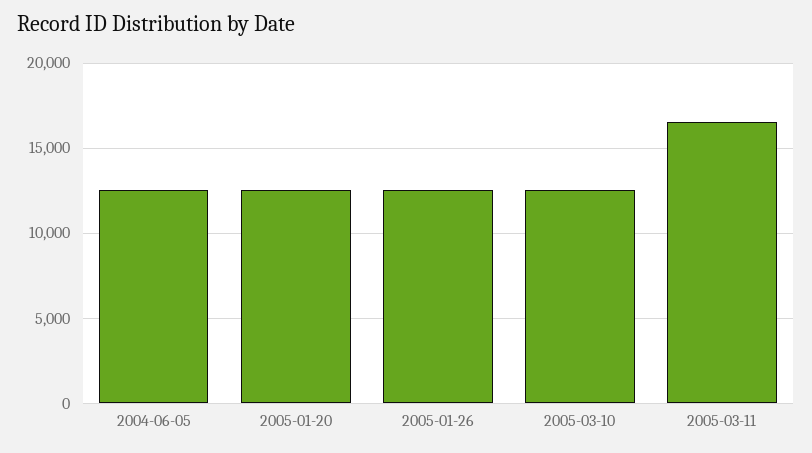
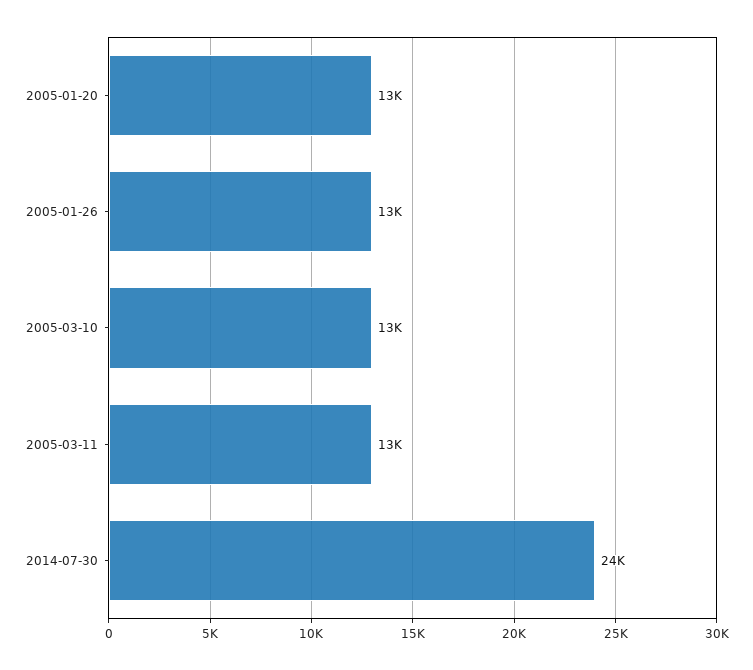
2004-06-05: 12500 -> none
2005-03-11: 16500 -> 13000
2014-07-30: none -> 24000

